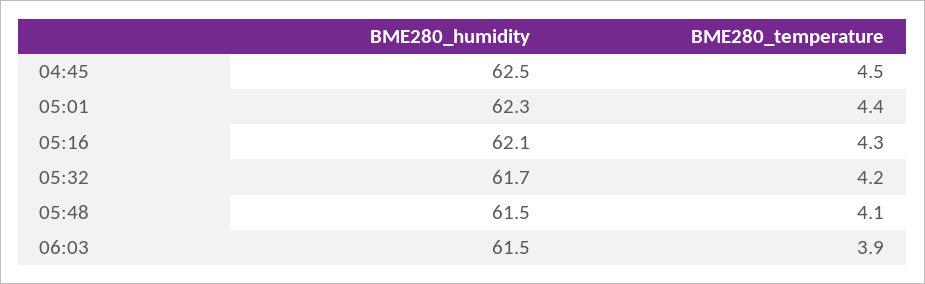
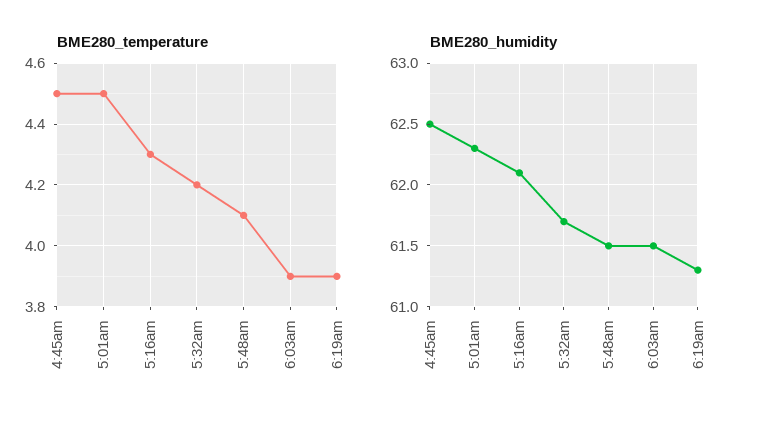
BME280_temperature, 05:01: 4.4 -> 4.5
BME280_temperature, 6:19am: none -> 3.9
BME280_humidity, 6:19am: none -> 61.3

